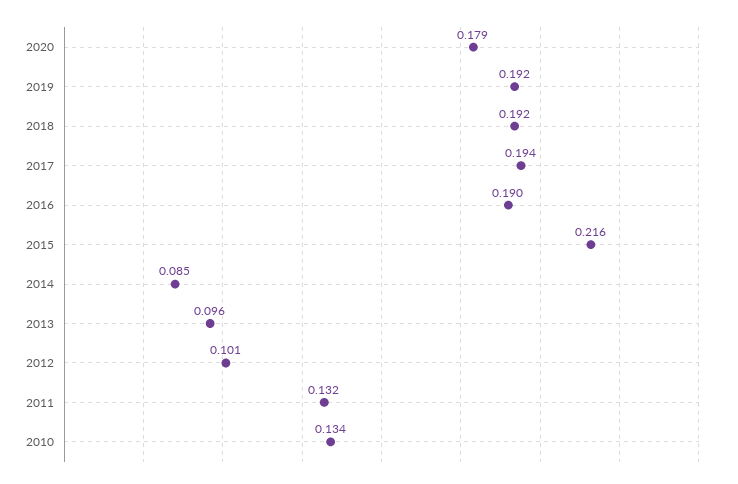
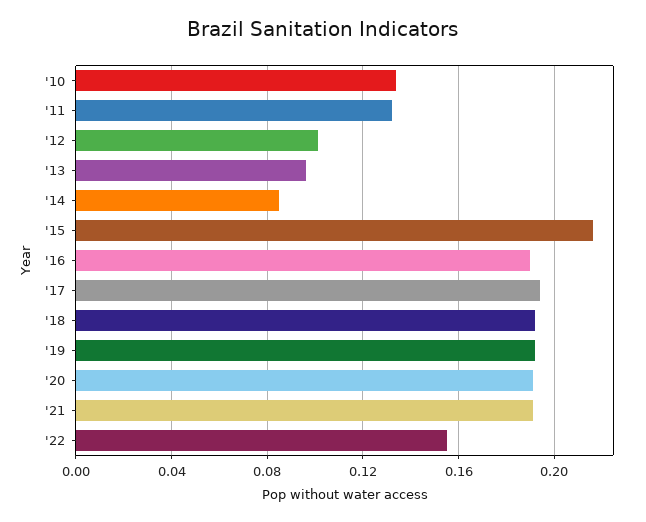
2020: 0.179 -> 0.19
'21: none -> 0.19
'22: none -> 0.155

